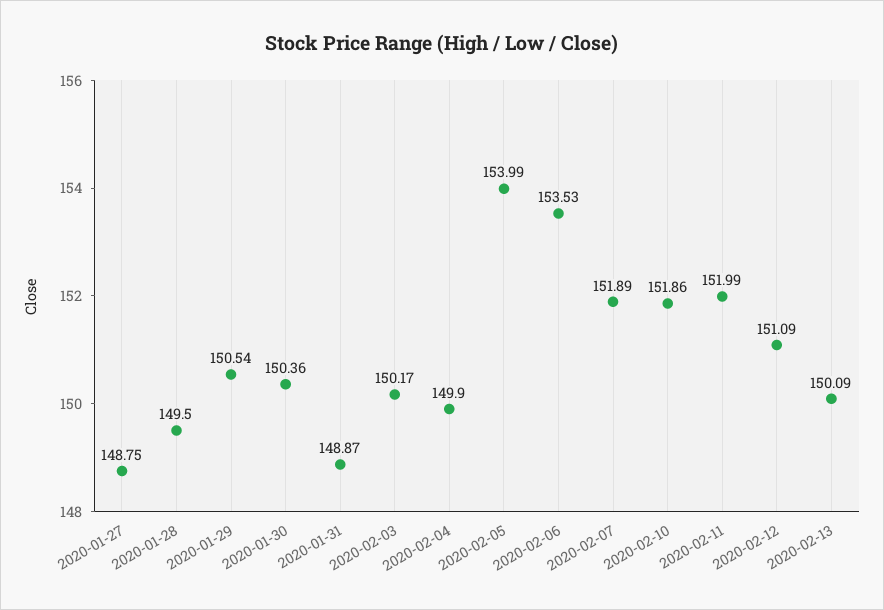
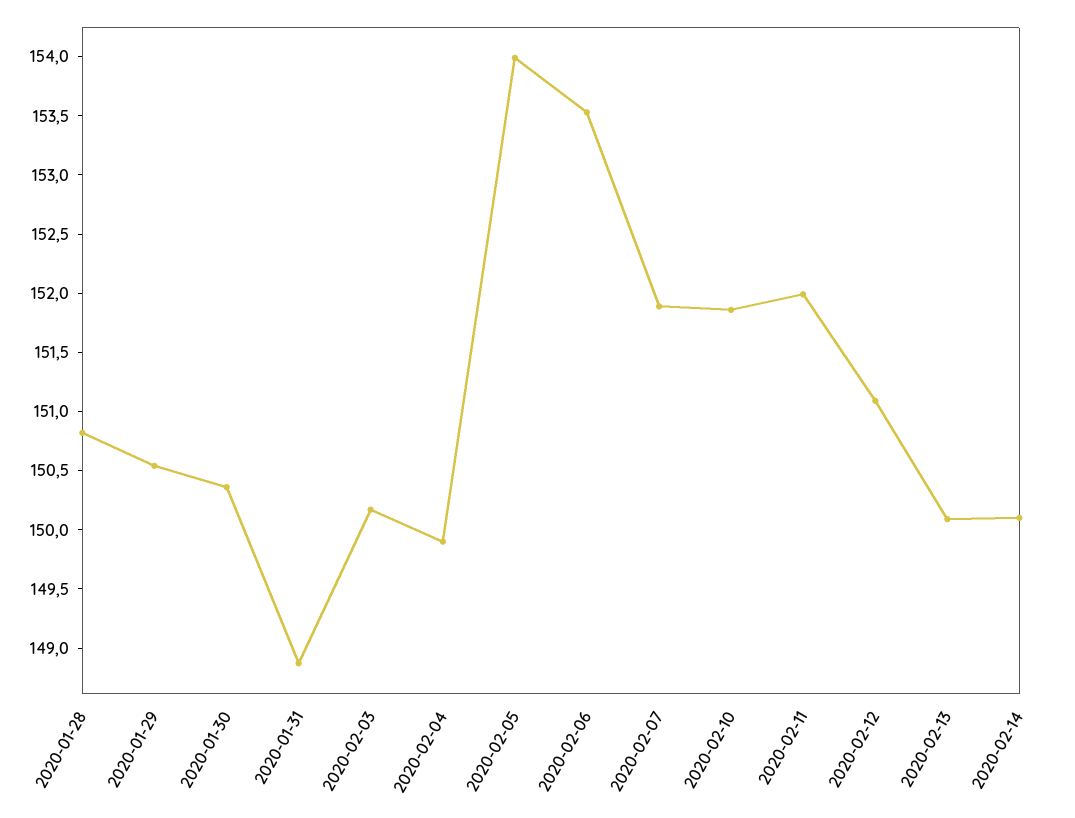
2020-01-27: 148.75 -> none
2020-01-28: 149.5 -> 150.8
2020-02-14: none -> 150.1

